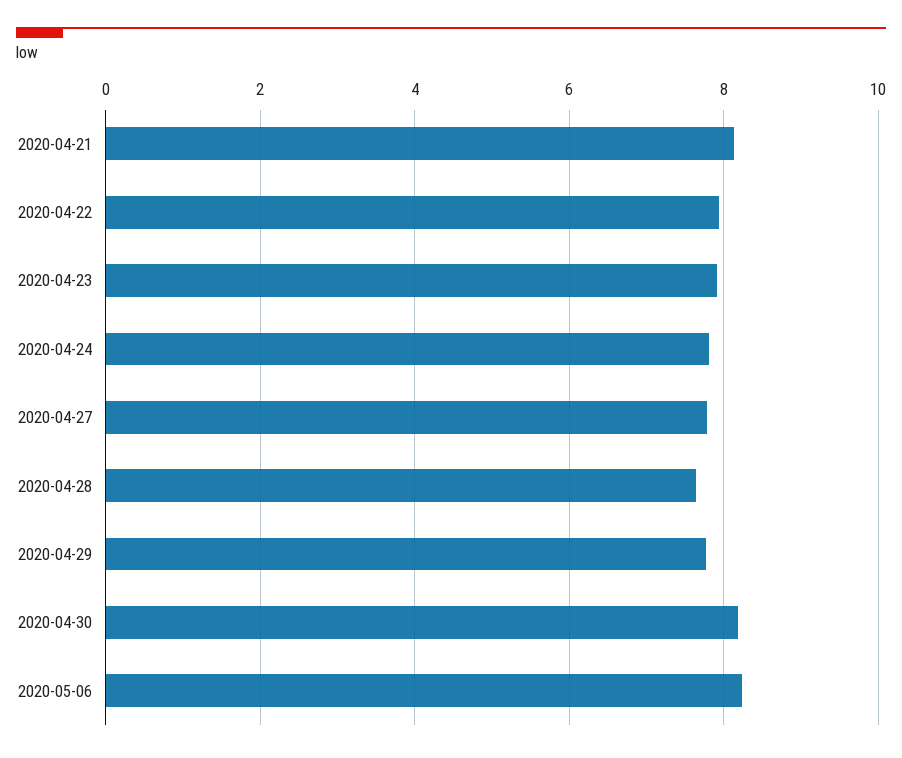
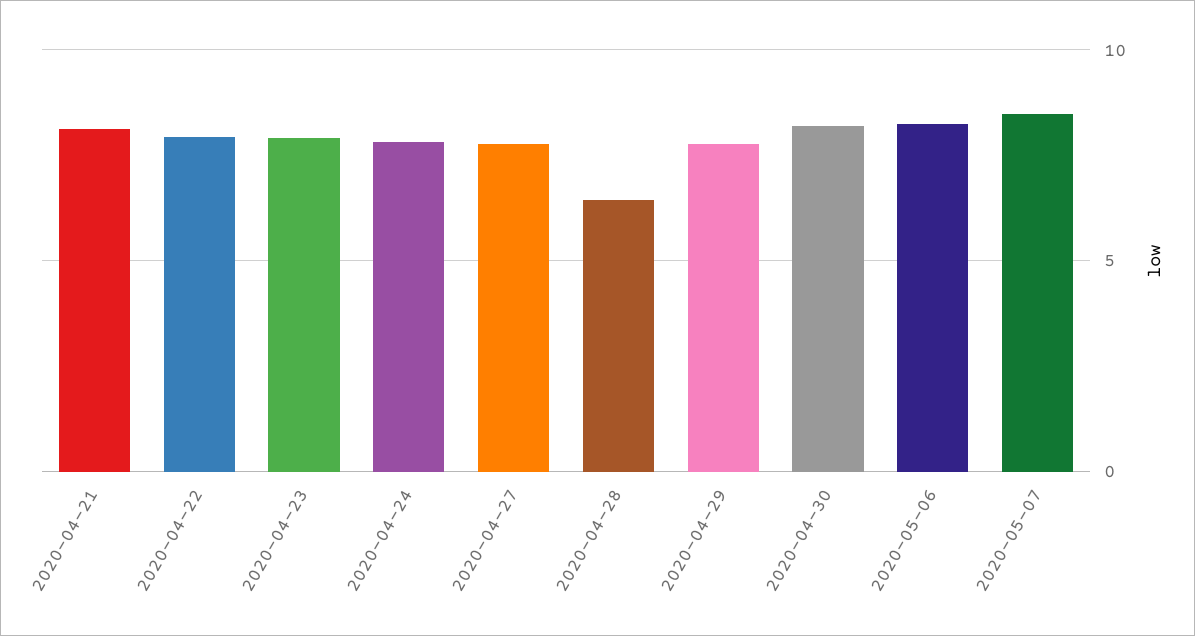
2020-04-28: 7.6 -> 6.5
2020-05-07: none -> 8.5

